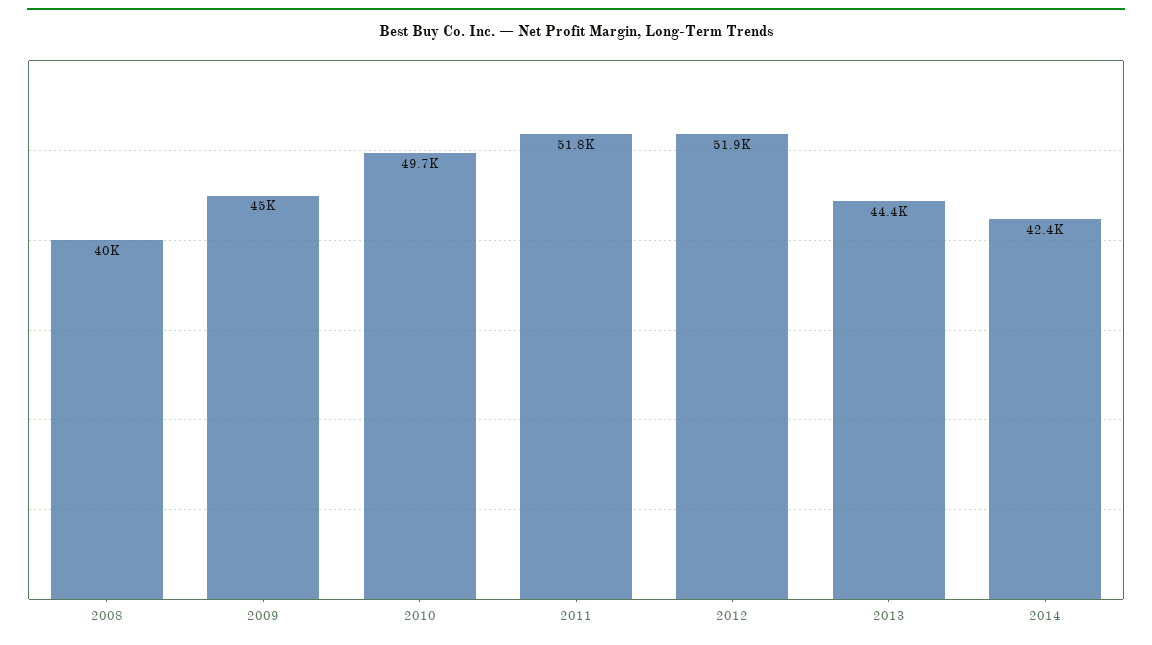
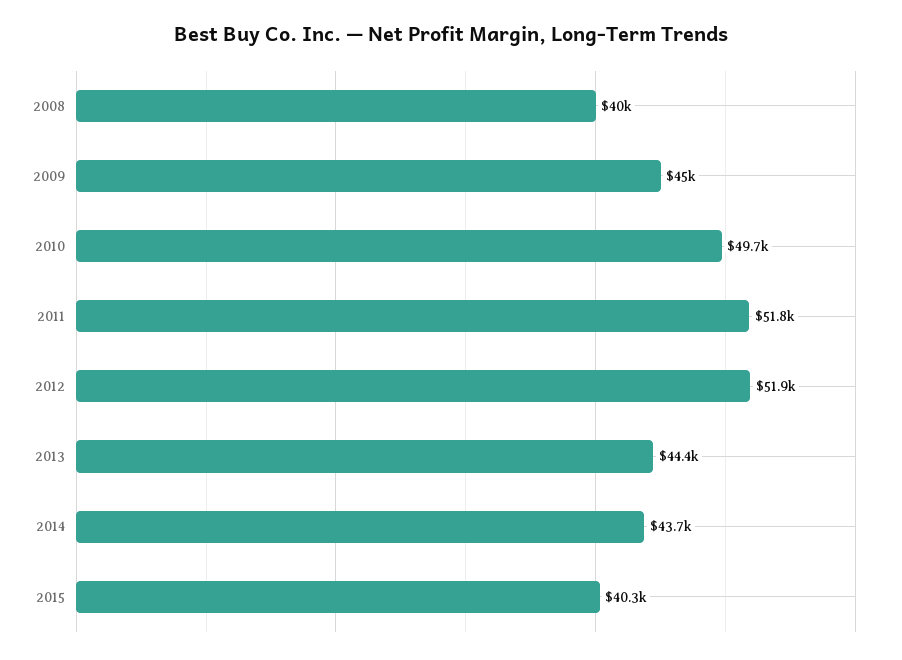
2014: 42400 -> 43700
2015: none -> 40300

